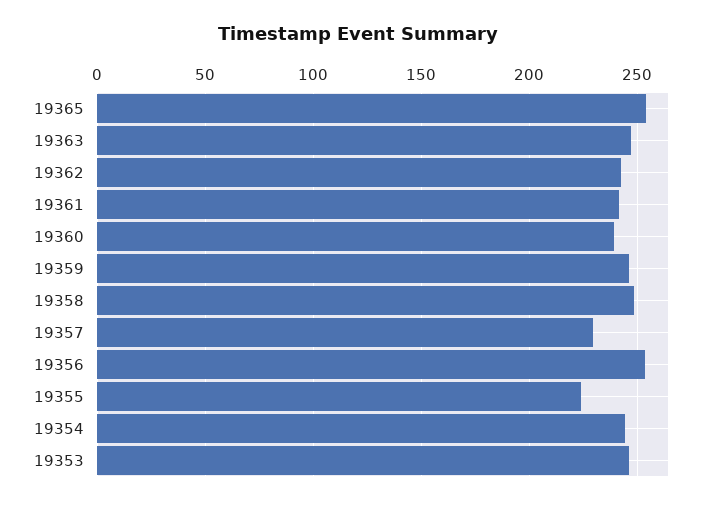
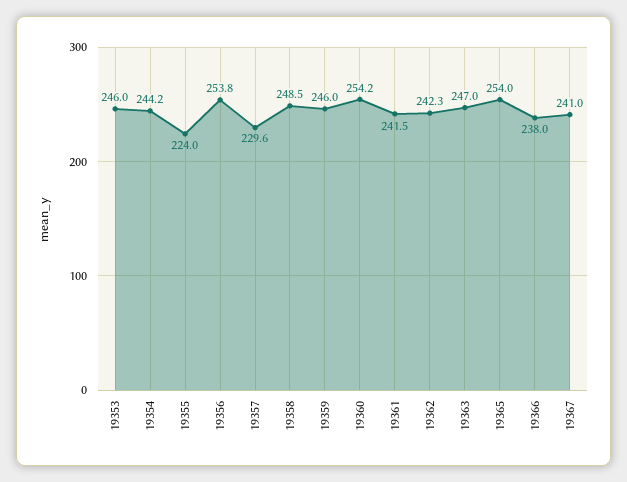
19360: 240 -> 254.2
19366: none -> 238
19367: none -> 241

